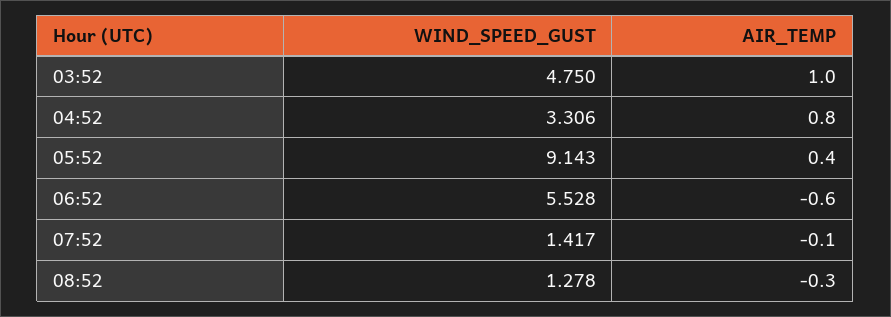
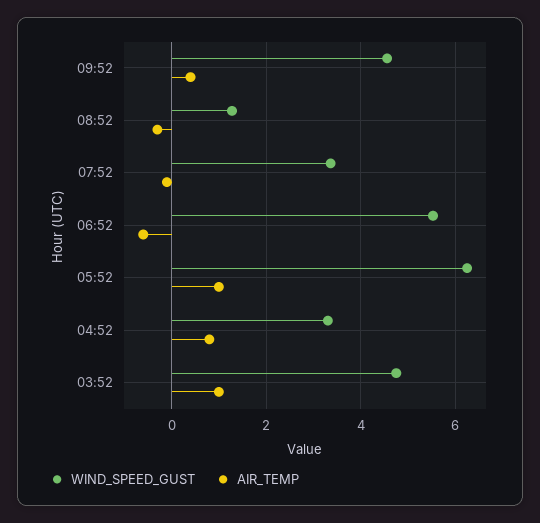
WIND_SPEED_GUST, 05:52: 9.143 -> 6.2
AIR_TEMP, 05:52: 0.4 -> 1
WIND_SPEED_GUST, 07:52: 1.417 -> 3.4
WIND_SPEED_GUST, 09:52: none -> 4.6
AIR_TEMP, 09:52: none -> 0.4

